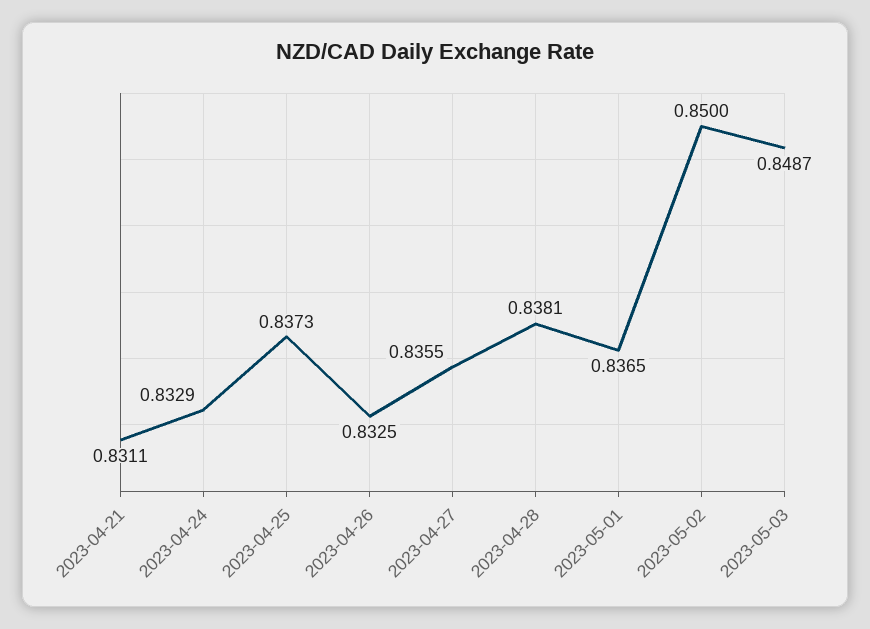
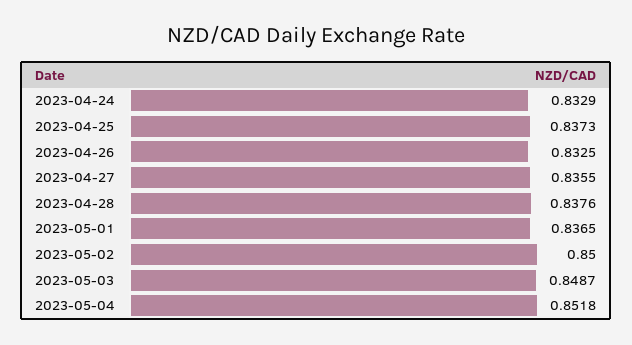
2023-04-21: 0.8311 -> none
2023-04-28: 0.8381 -> 0.8376
2023-05-04: none -> 0.8518

